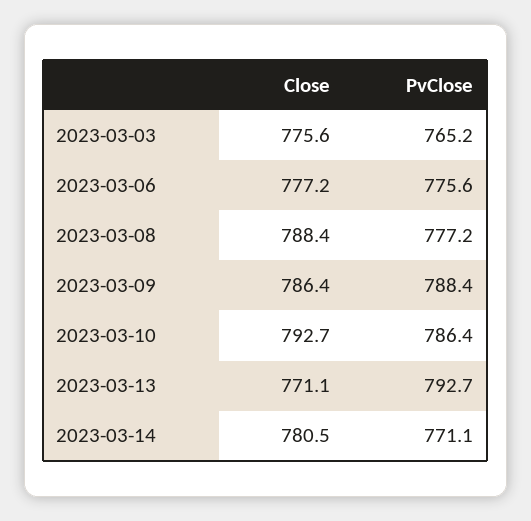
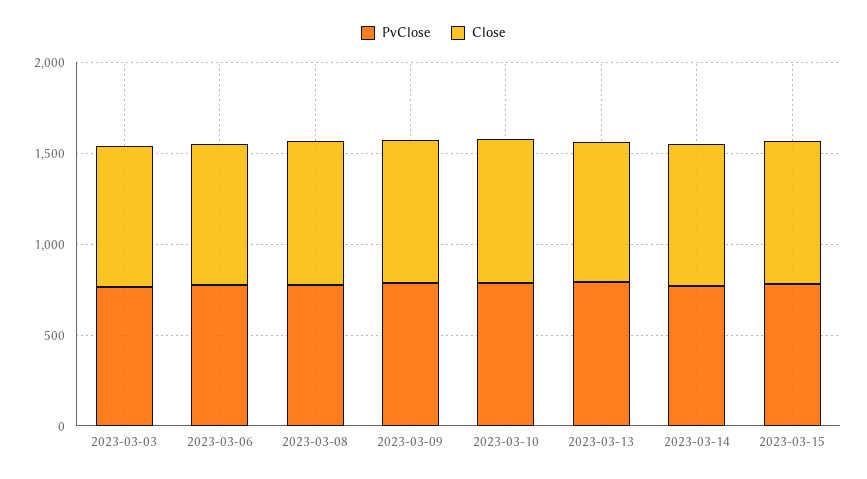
PvClose, 2023-03-15: none -> 800
Close, 2023-03-15: none -> 800

